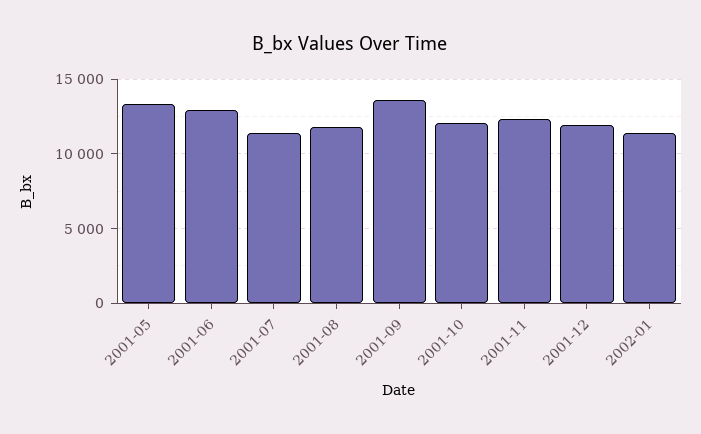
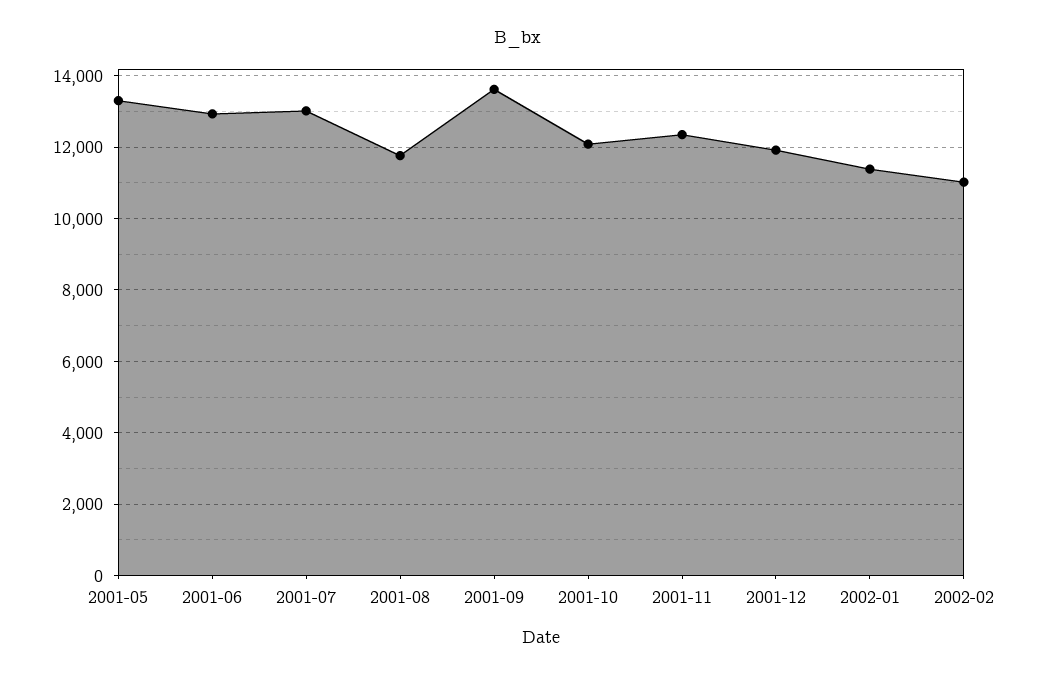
2001-07: 11500 -> 13000
2002-02: none -> 11000

